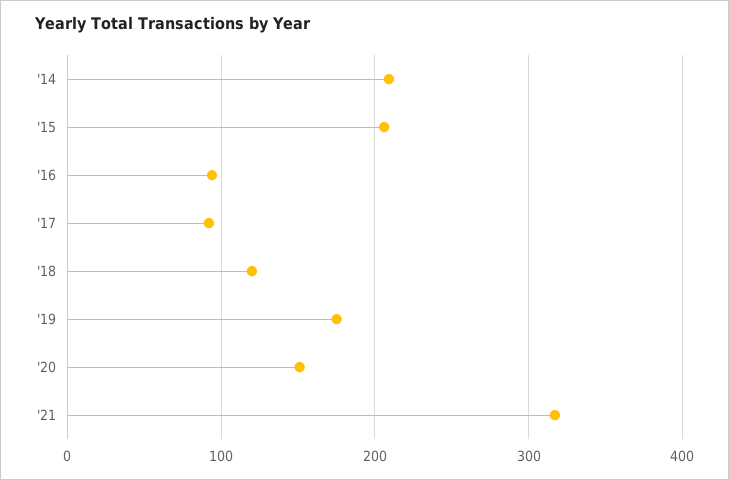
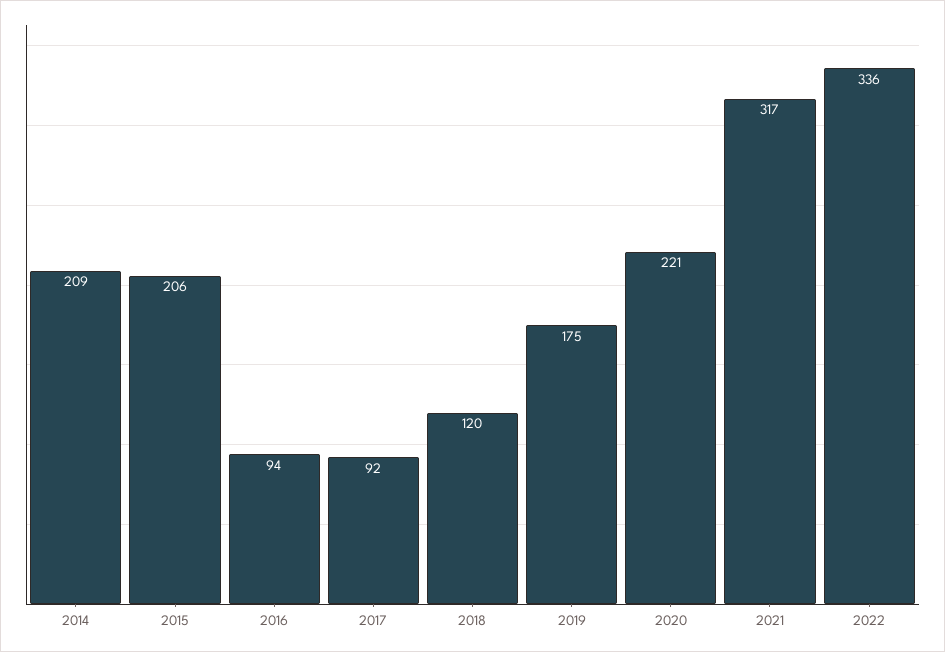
'20: 150 -> 221
2022: none -> 336

